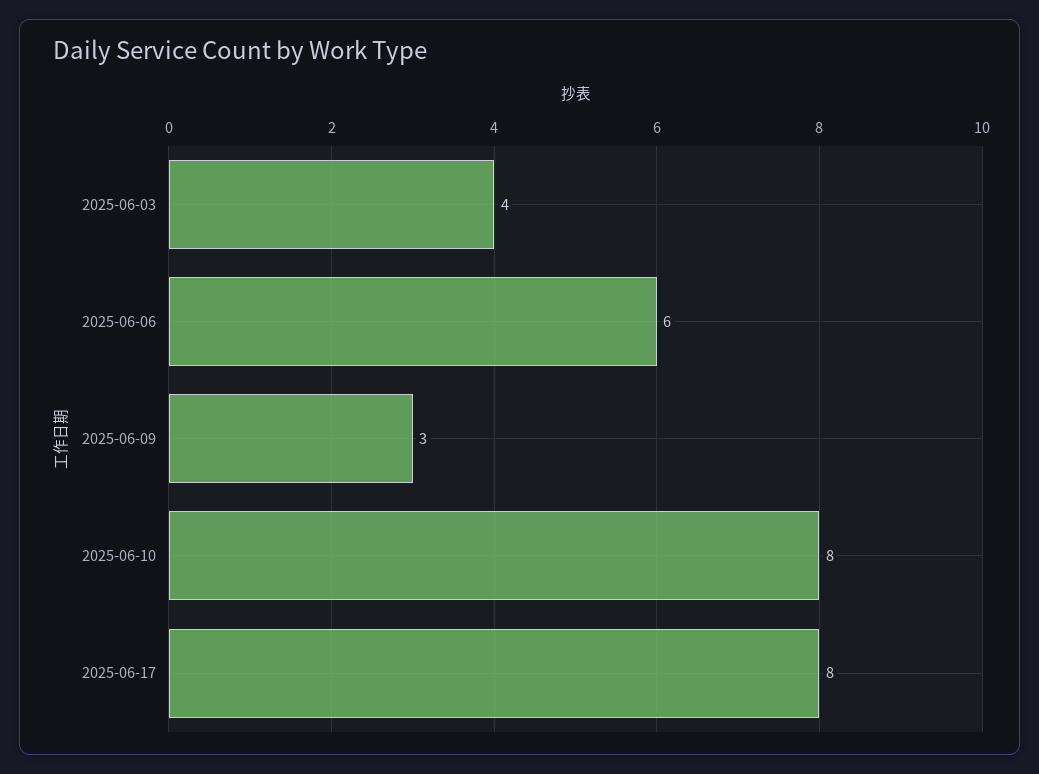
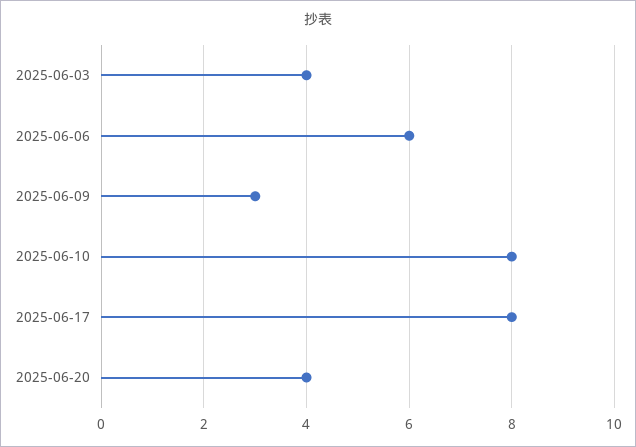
2025-06-20: none -> 4

